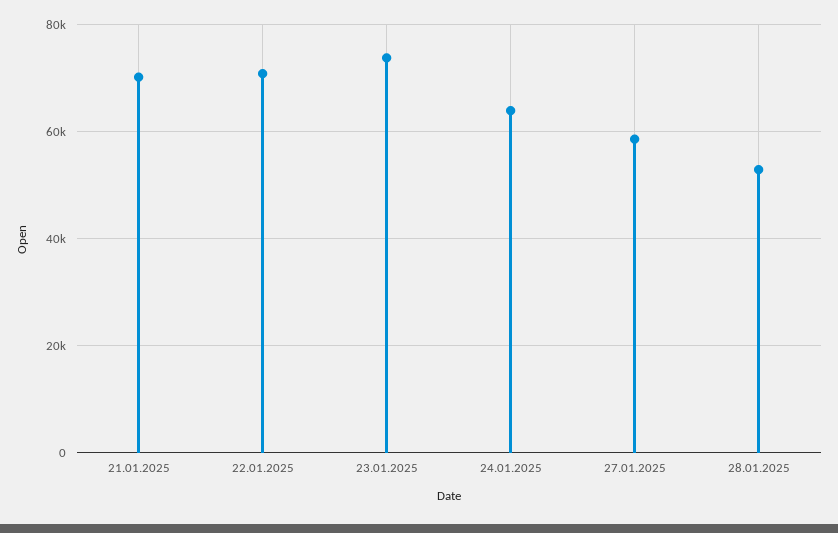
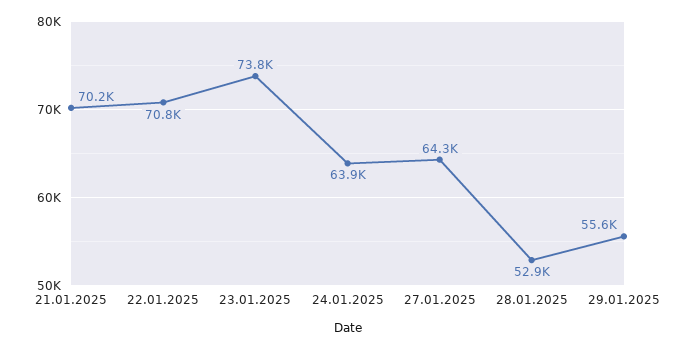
27.01.2025: 58000 -> 64300
29.01.2025: none -> 55600

